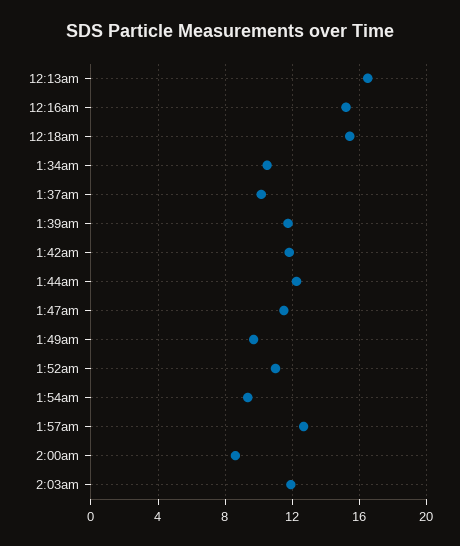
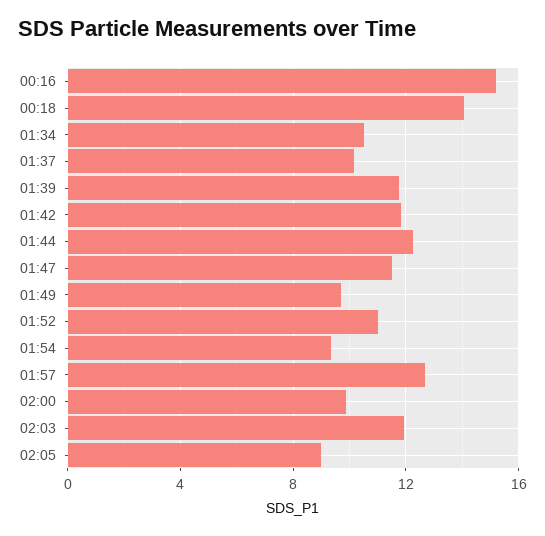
12:13am: 16.5 -> none
12:18am: 15.5 -> 14
2:00am: 8.5 -> 10
02:05: none -> 9

